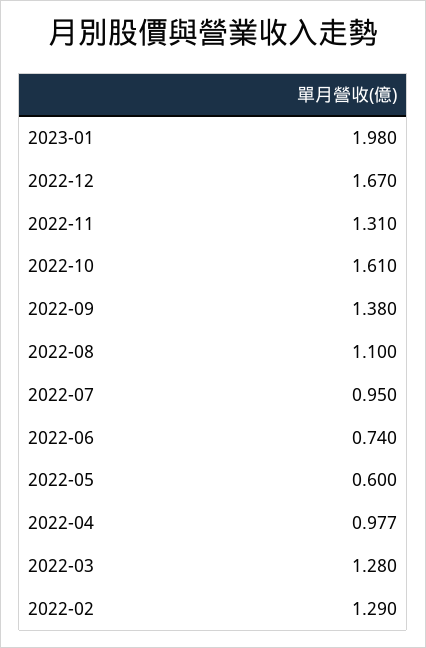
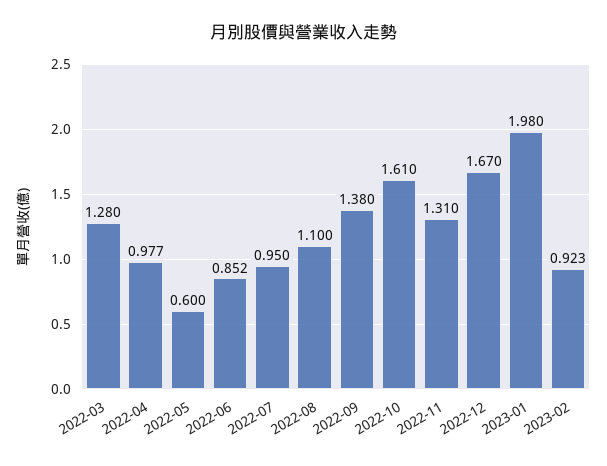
2022-06: 0.74 -> 0.852
2022-02: 1.29 -> none
2023-02: none -> 0.923

